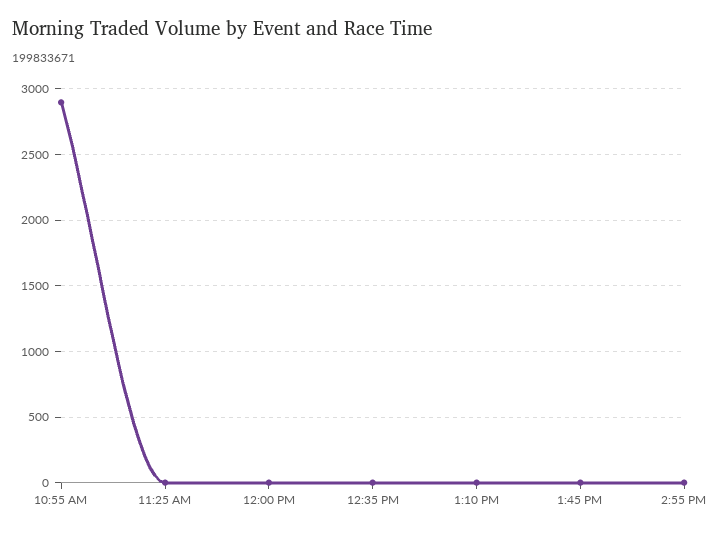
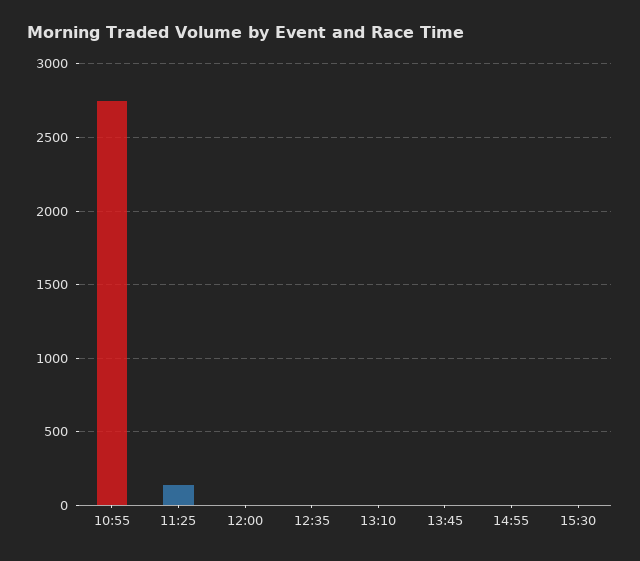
10:55 AM: 2900 -> 2750
11:25 AM: 0 -> 150
15:30: none -> 0

